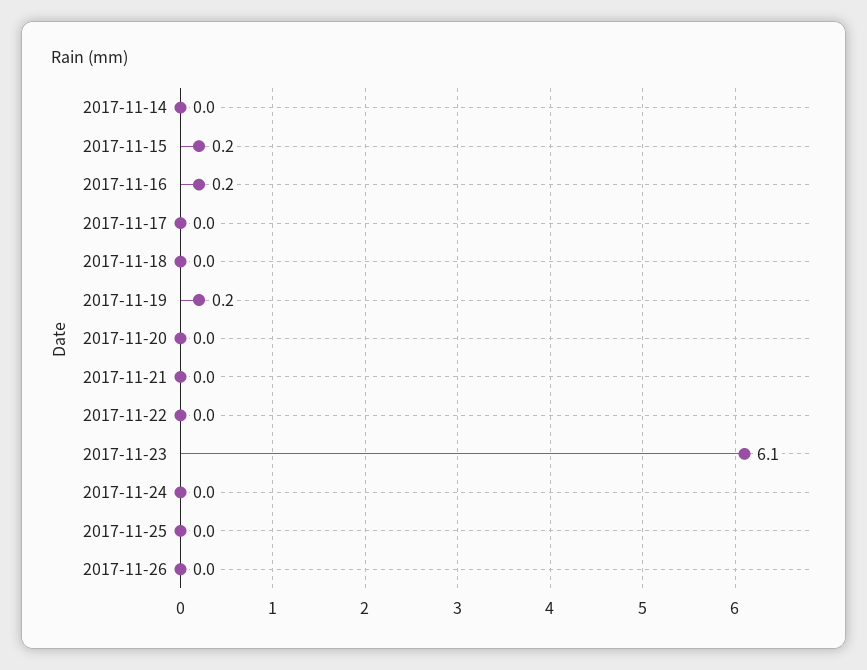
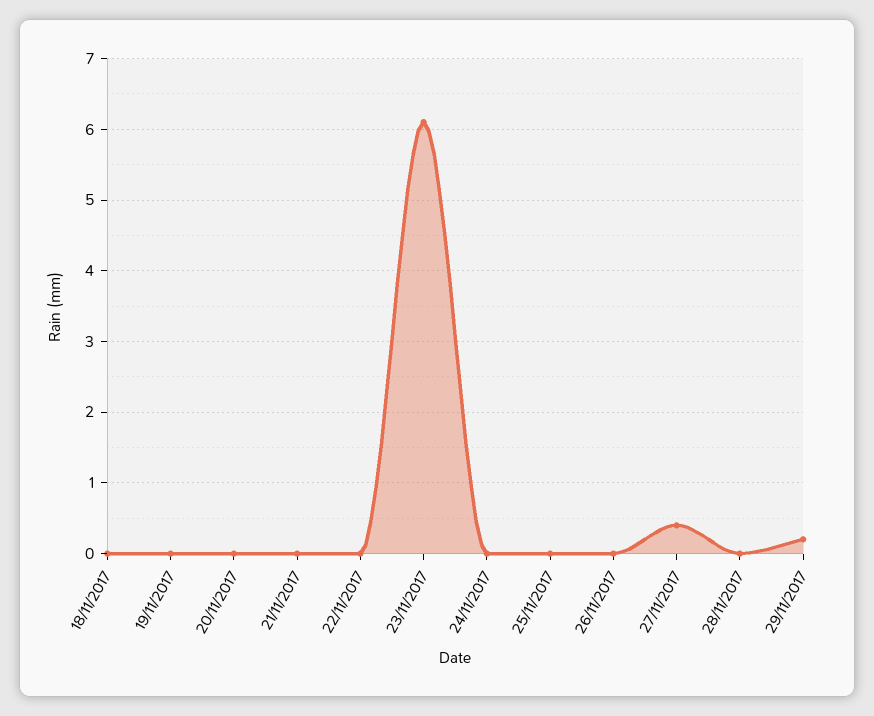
2017-11-14: 0 -> none
2017-11-15: 0.2 -> none
2017-11-16: 0.2 -> none
2017-11-17: 0 -> none
2017-11-19: 0.2 -> 0
27/11/2017: none -> 0.4
28/11/2017: none -> 0
29/11/2017: none -> 0.2

